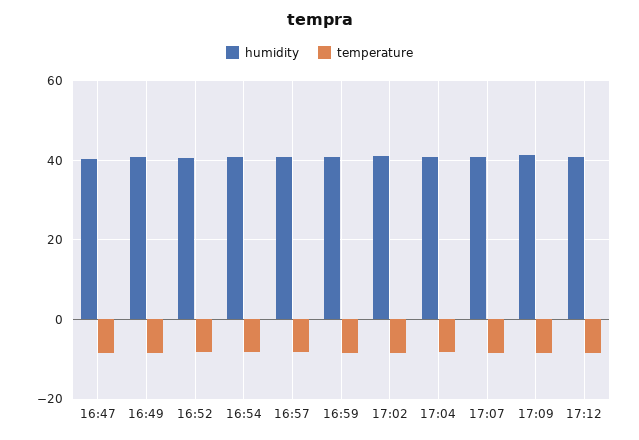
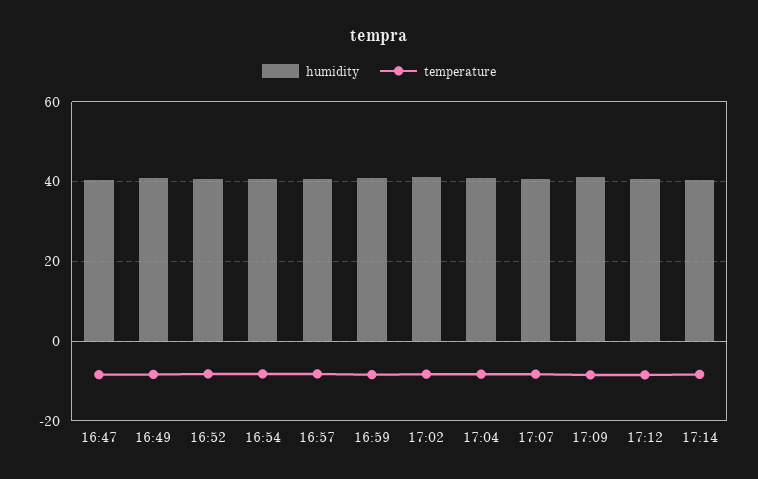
humidity, 17:14: none -> 40
temperature, 17:14: none -> -8

